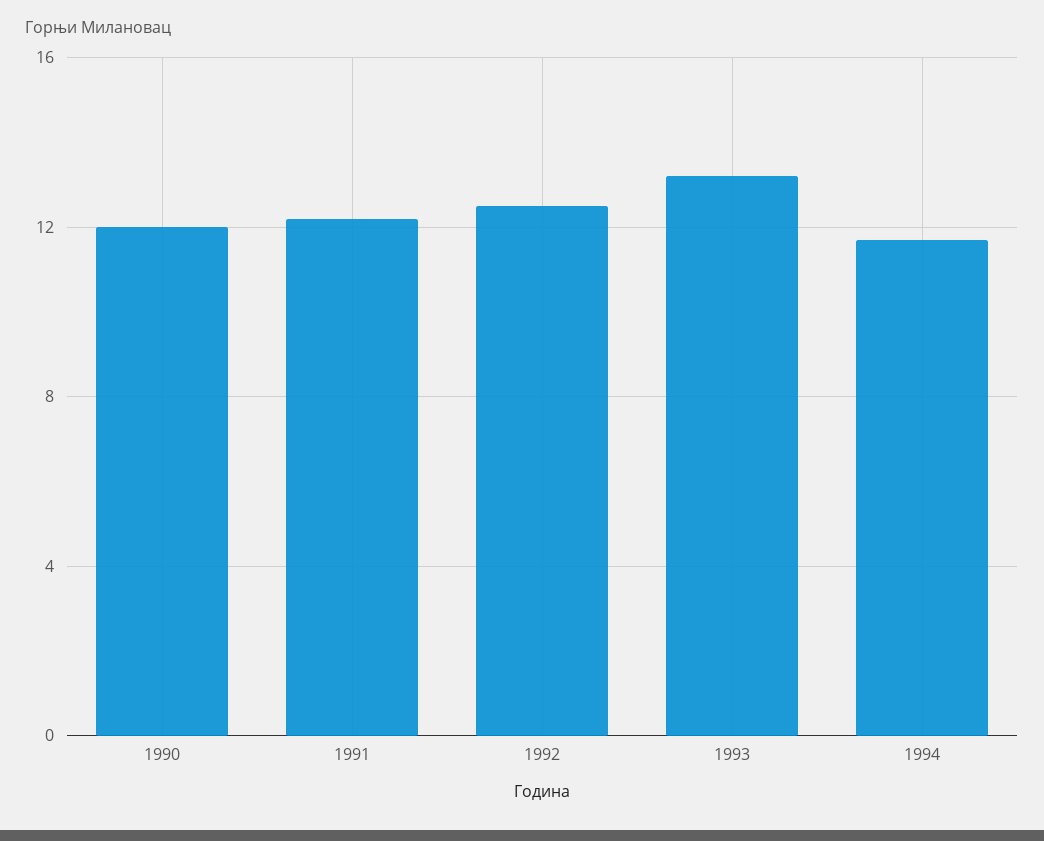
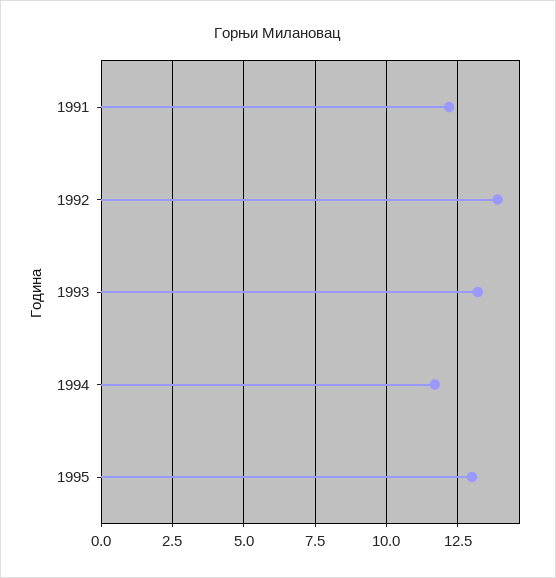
1990: 12 -> none
1992: 12.5 -> 14
1995: none -> 13

